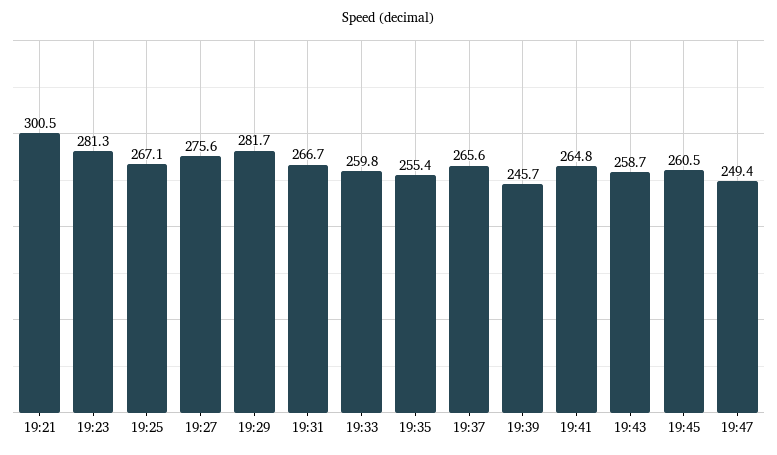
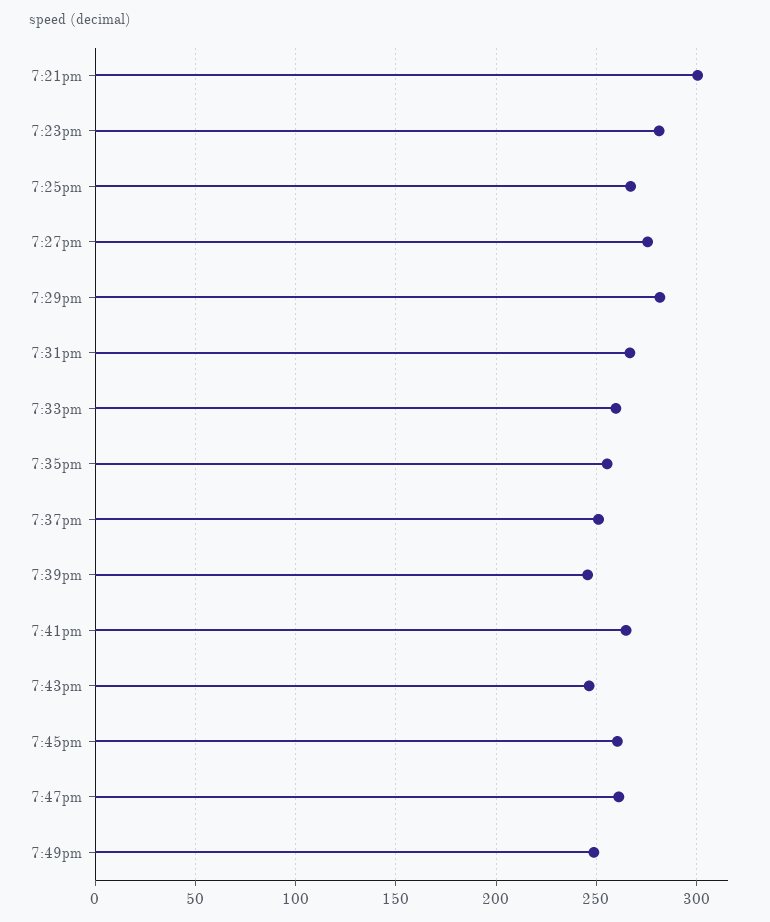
19:37: 265.6 -> 250
19:43: 258.7 -> 245
19:47: 249.4 -> 260
7:49pm: none -> 250

